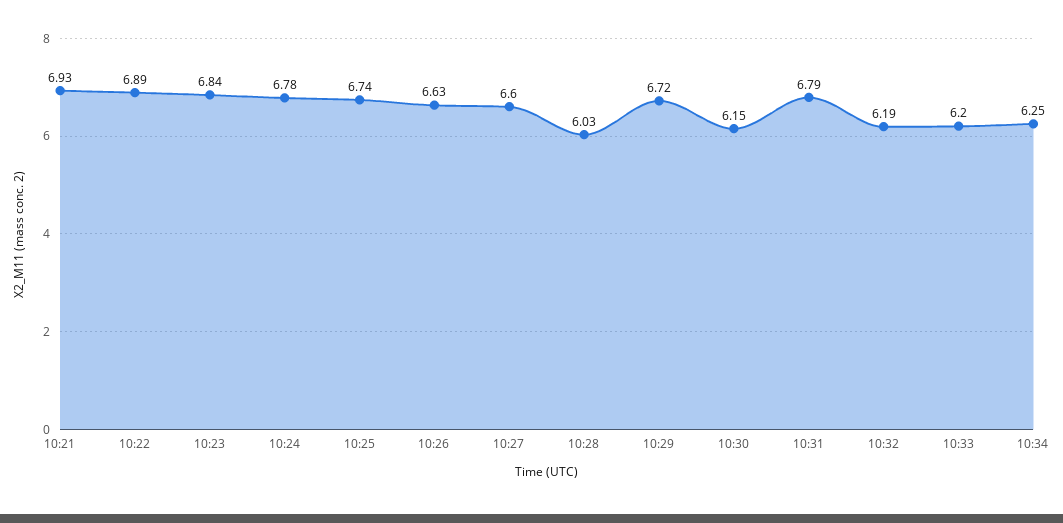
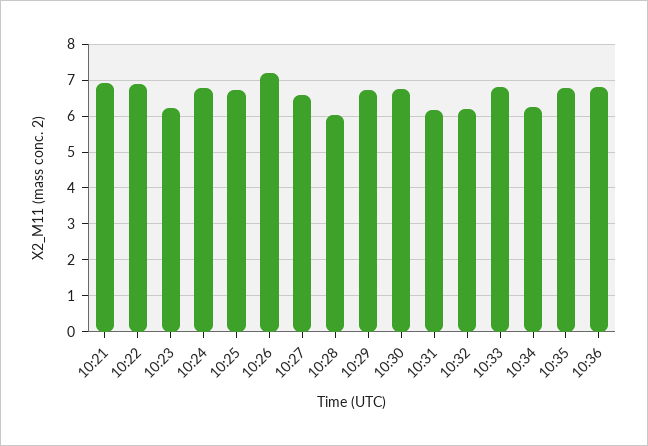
10:23: 6.84 -> 6.2
10:26: 6.63 -> 7.2
10:30: 6.15 -> 6.8
10:31: 6.79 -> 6.2
10:33: 6.2 -> 6.8
10:35: none -> 6.8
10:36: none -> 6.8

